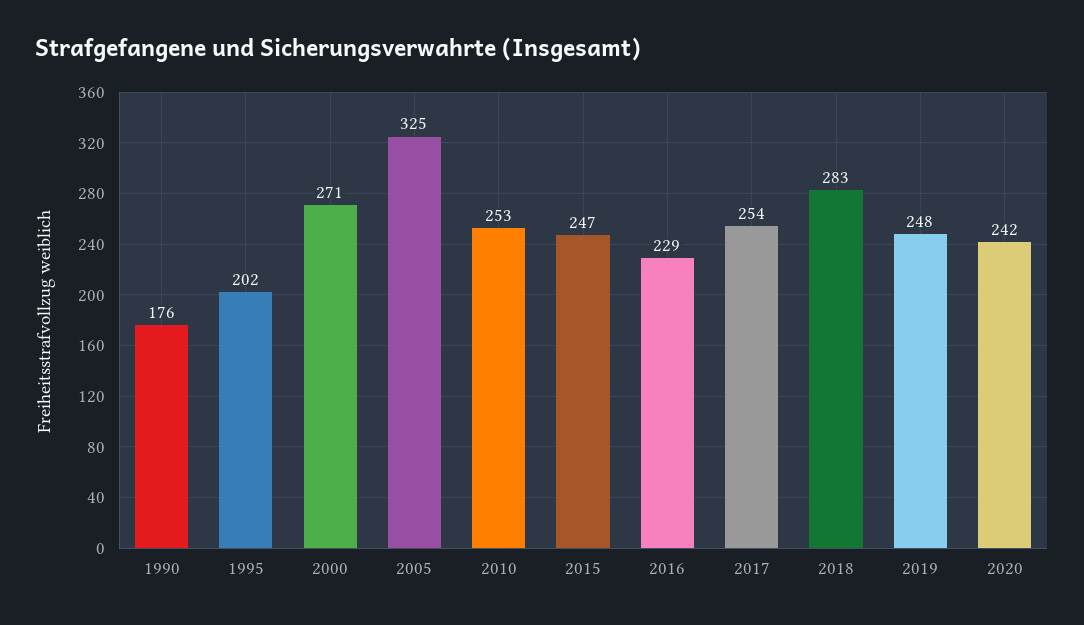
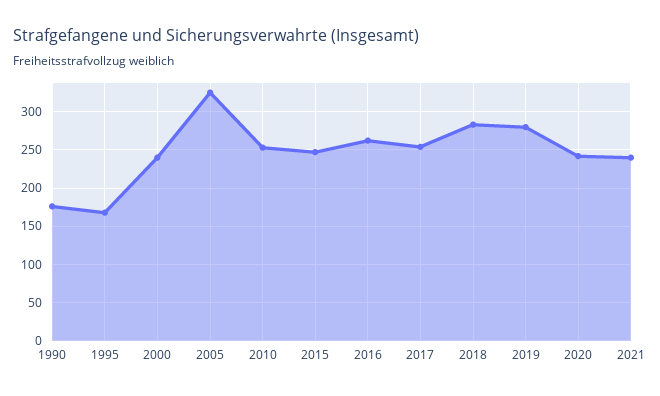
1995: 202 -> 170
2000: 271 -> 240
2016: 229 -> 260
2019: 248 -> 280
2021: none -> 240

